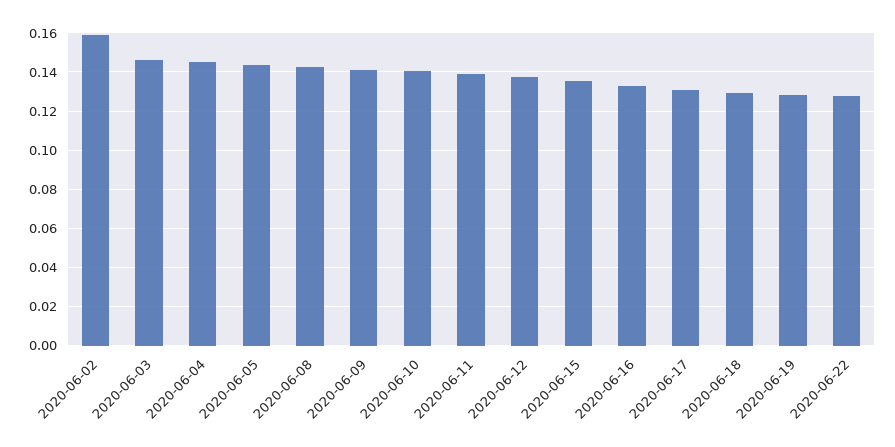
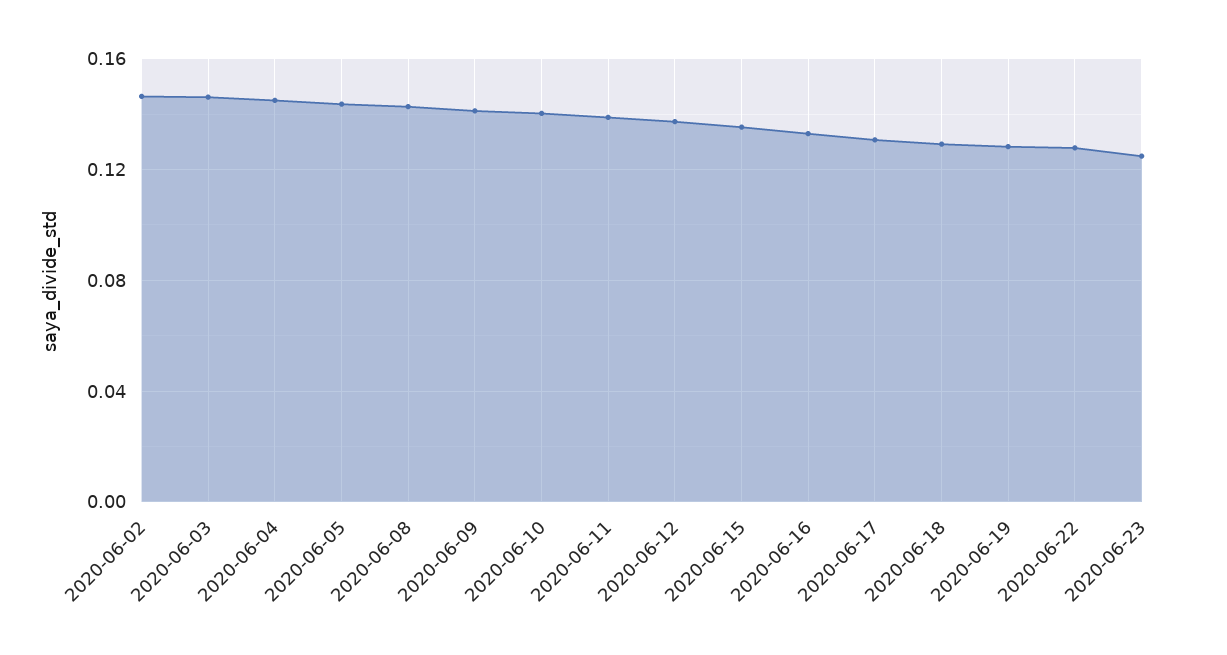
2020-06-02: 0.16 -> 0.145
2020-06-23: none -> 0.125

